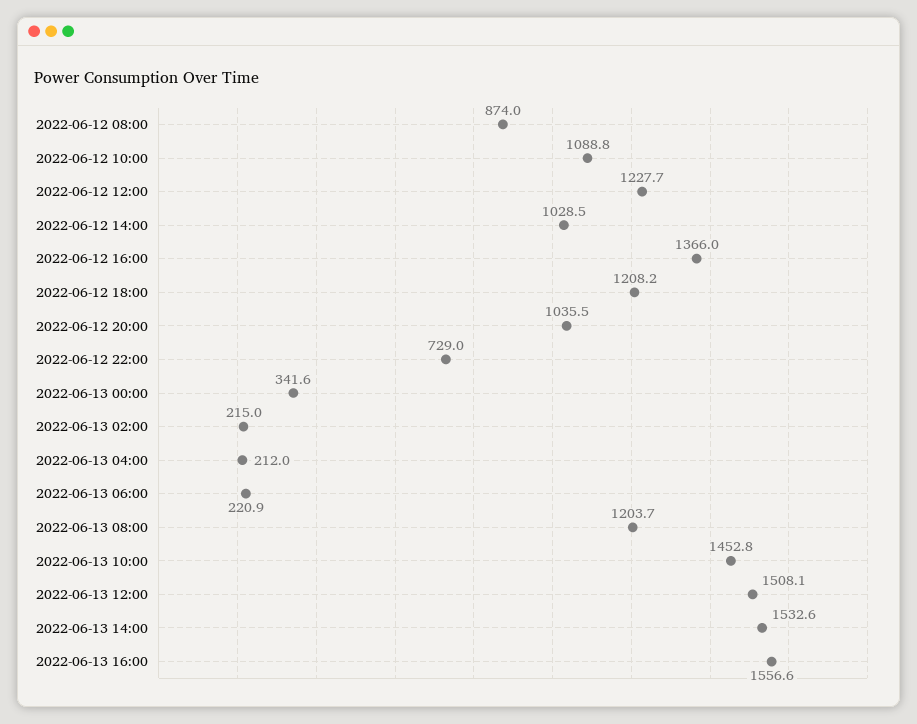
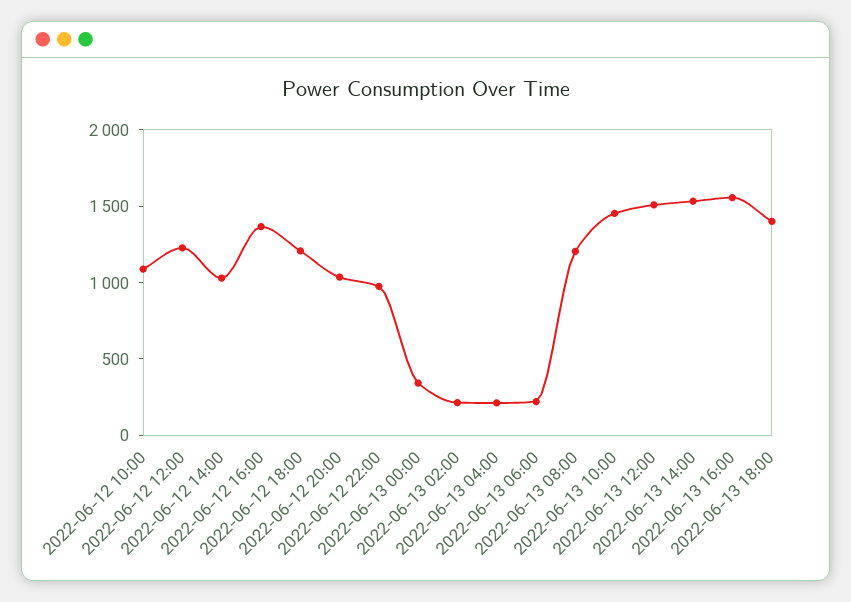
2022-06-12 08:00: 874 -> none
2022-06-12 22:00: 729 -> 1000
2022-06-13 18:00: none -> 1400

